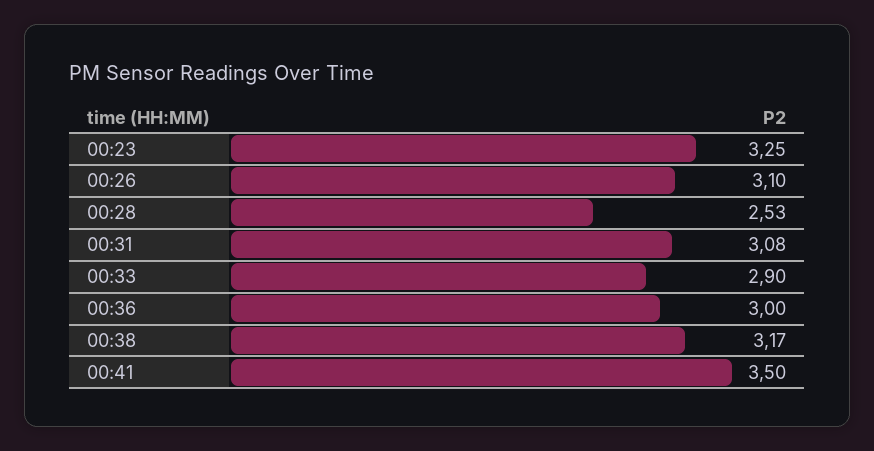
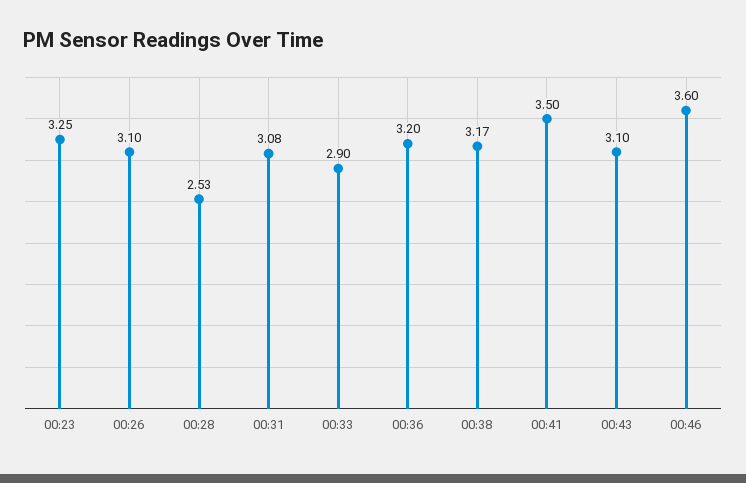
00:36: 3 -> 3.2
00:43: none -> 3.1
00:46: none -> 3.6

